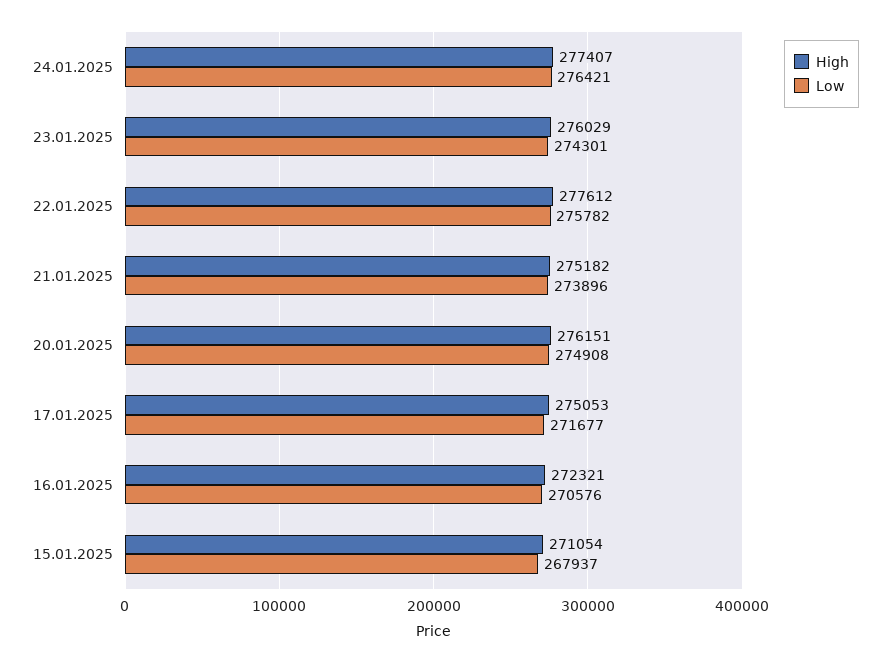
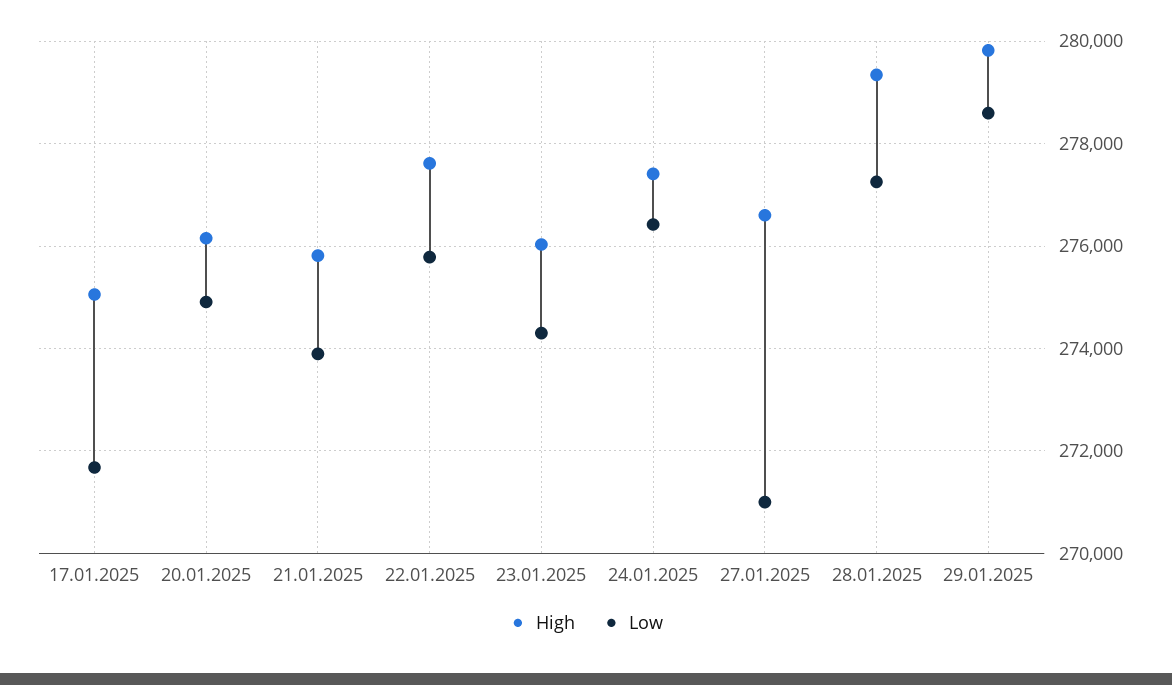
High, 21.01.2025: 275182 -> 275800
High, 16.01.2025: 272321 -> none
Low, 16.01.2025: 270576 -> none
High, 15.01.2025: 271054 -> none
Low, 15.01.2025: 267937 -> none
High, 27.01.2025: none -> 276600
Low, 27.01.2025: none -> 271000
High, 28.01.2025: none -> 279400
Low, 28.01.2025: none -> 277200
High, 29.01.2025: none -> 279800
Low, 29.01.2025: none -> 278600

